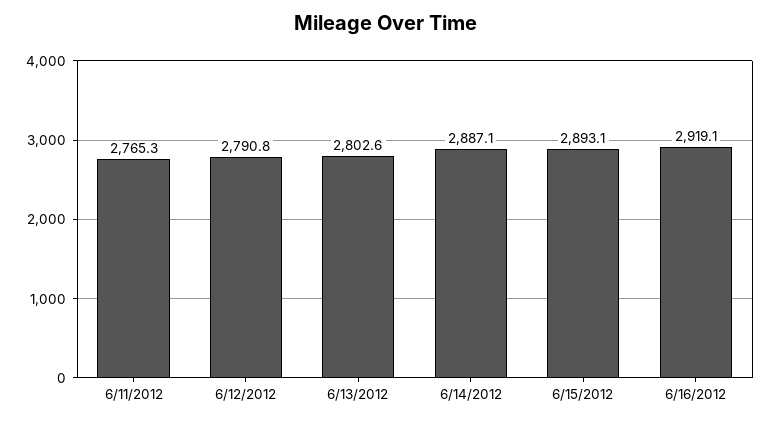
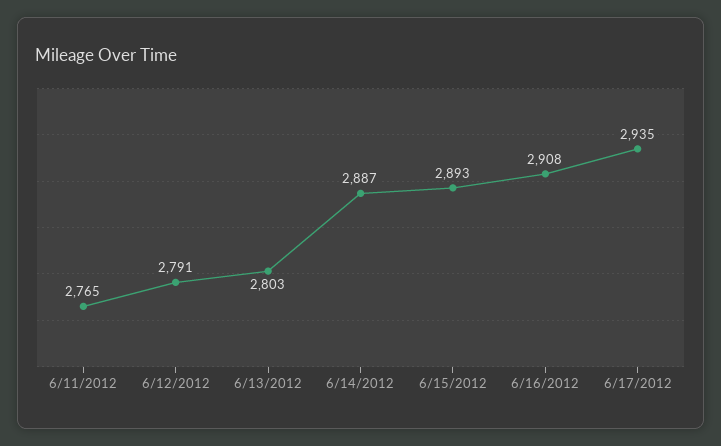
6/16/2012: 2919.1 -> 2908
6/17/2012: none -> 2935

